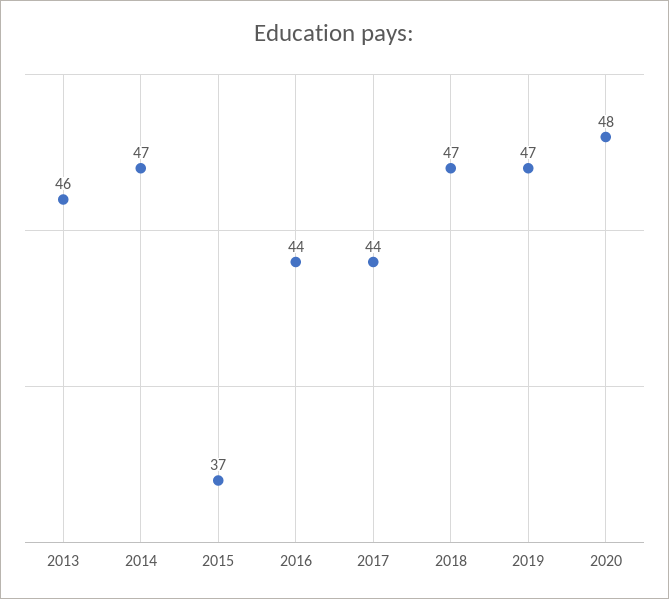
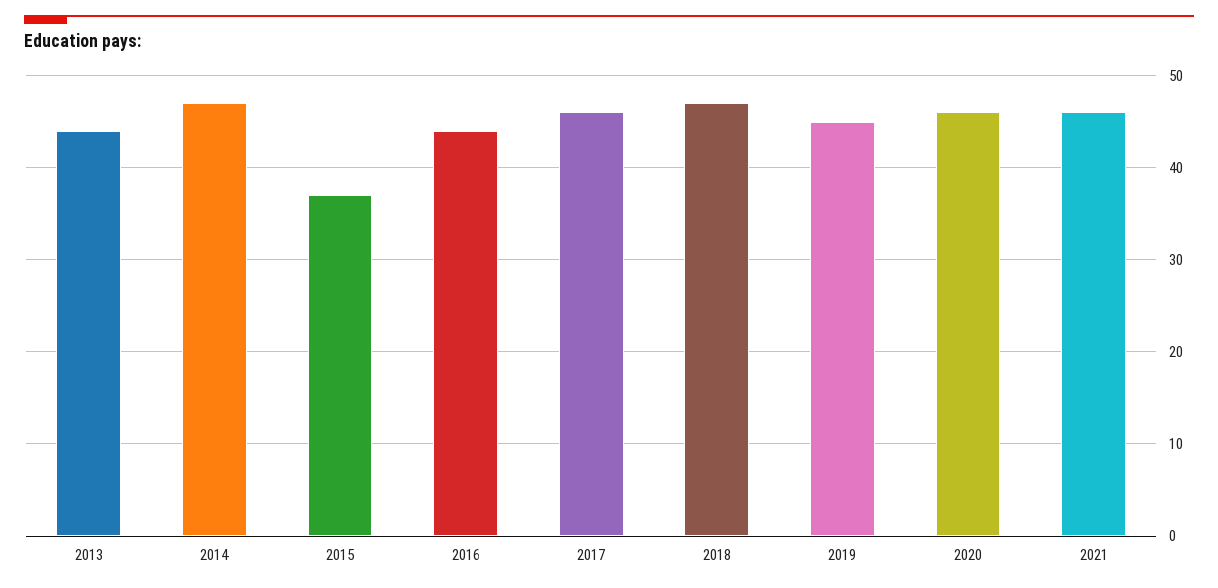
2013: 46 -> 44
2017: 44 -> 46
2019: 47 -> 45
2020: 48 -> 46
2021: none -> 46

